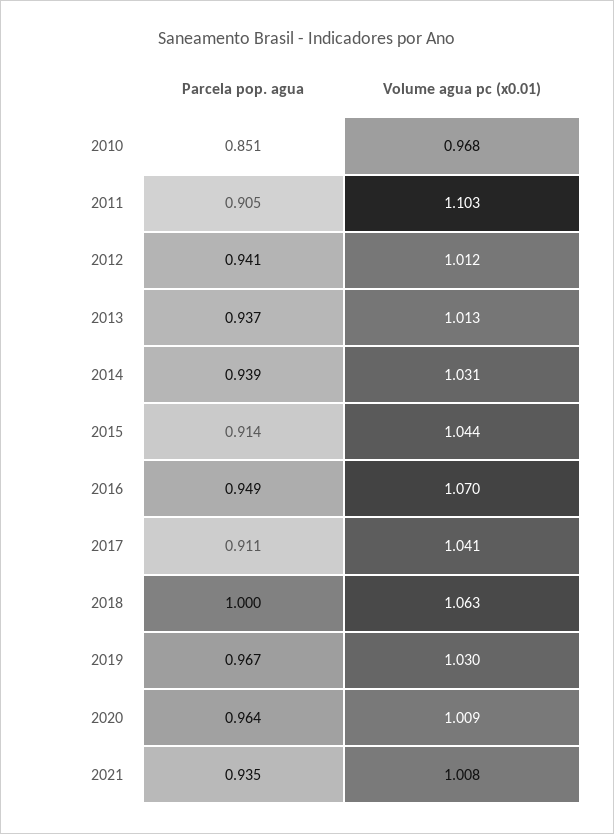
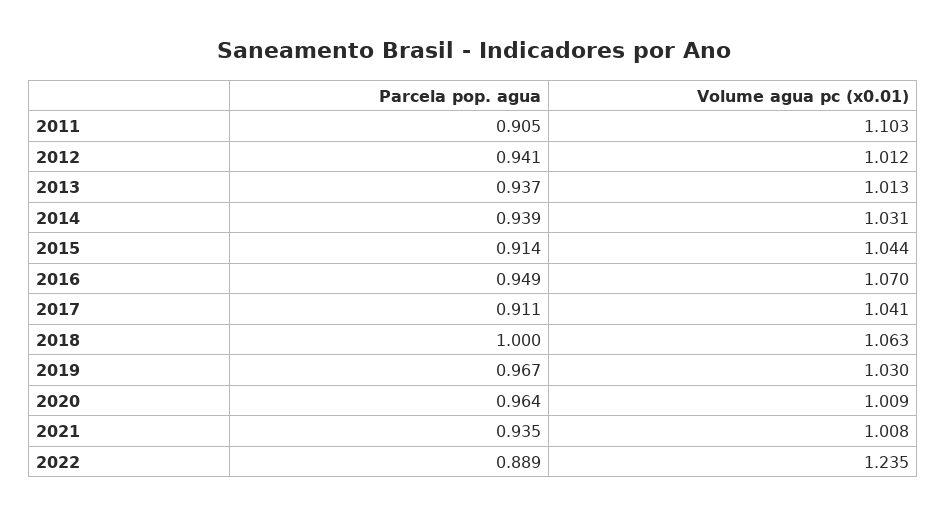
Parcela pop. agua, 2010: 0.851 -> none
Volume agua pc (x0.01), 2010: 0.968 -> none
Parcela pop. agua, 2022: none -> 0.889
Volume agua pc (x0.01), 2022: none -> 1.235

